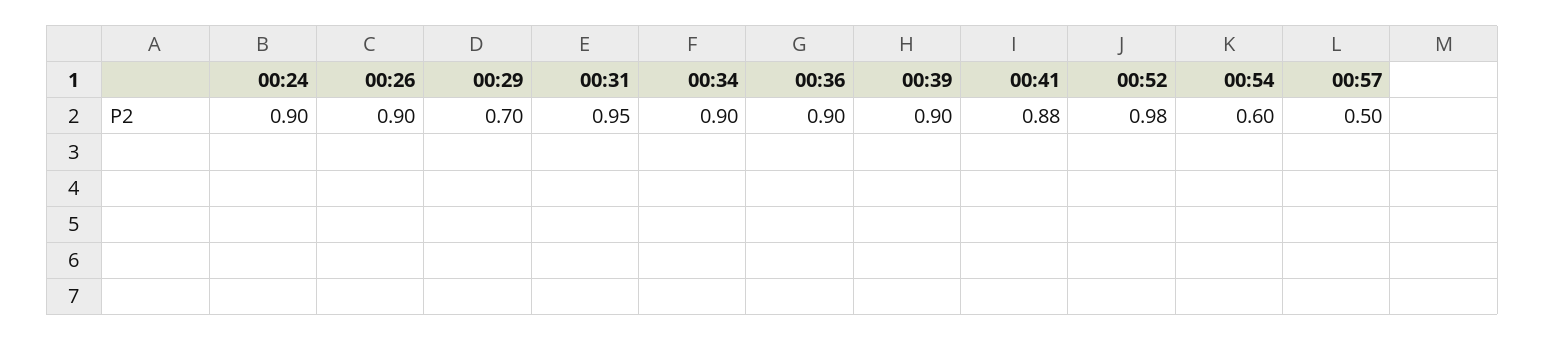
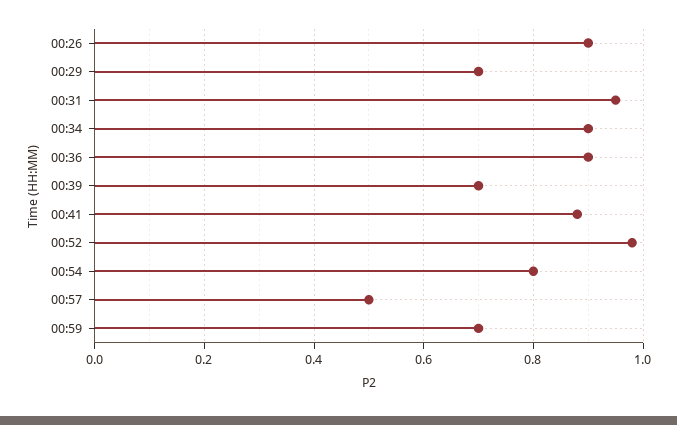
00:24: 0.9 -> none
00:39: 0.9 -> 0.7
00:54: 0.6 -> 0.8
00:59: none -> 0.7

